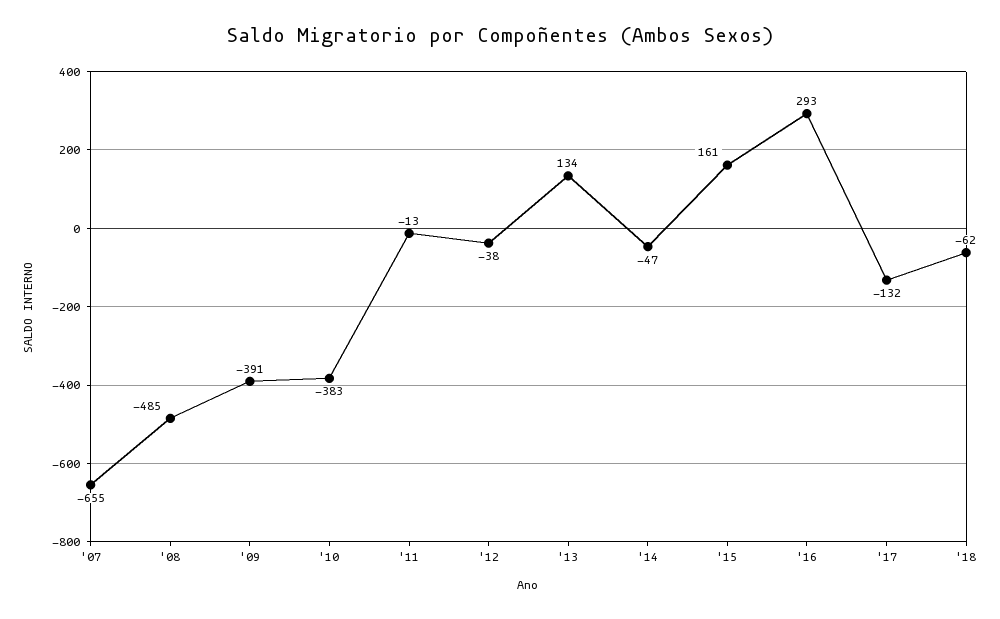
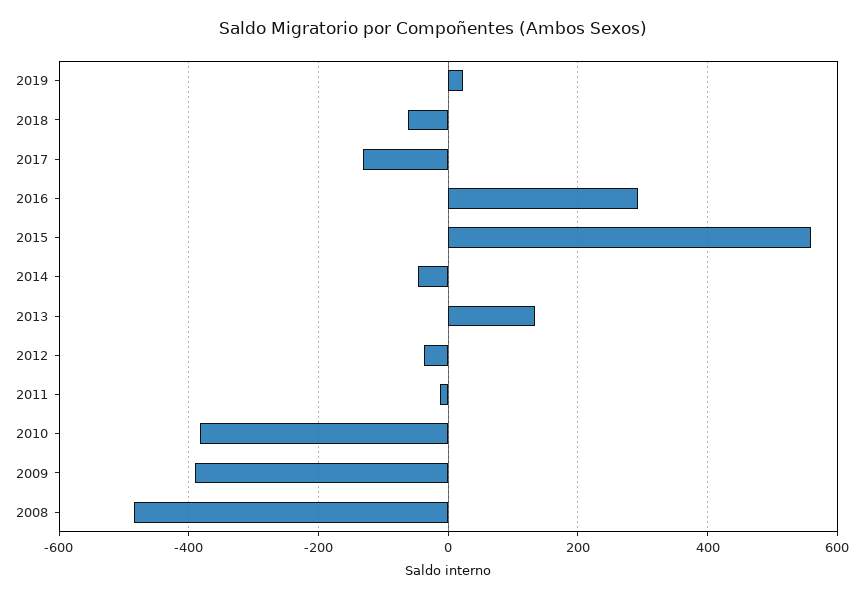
'07: -655 -> none
'15: 161 -> 560
2019: none -> 20

